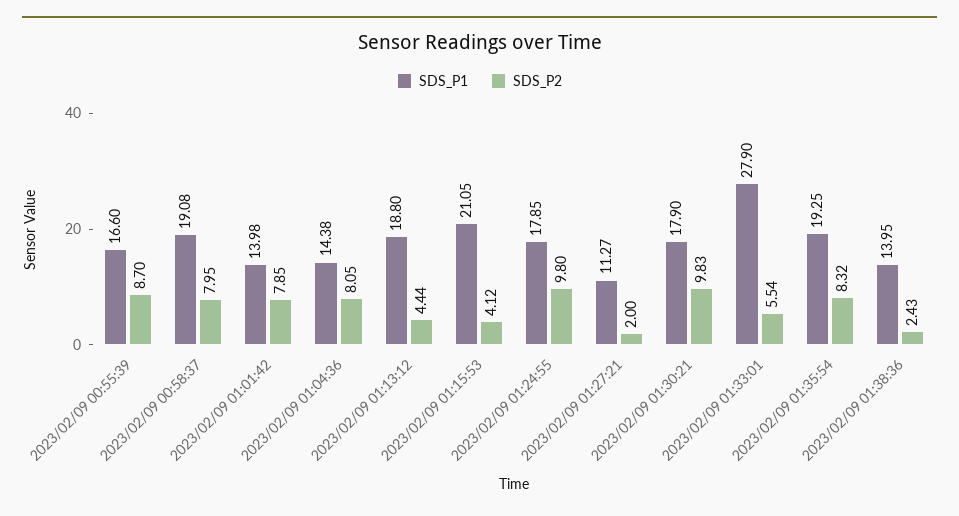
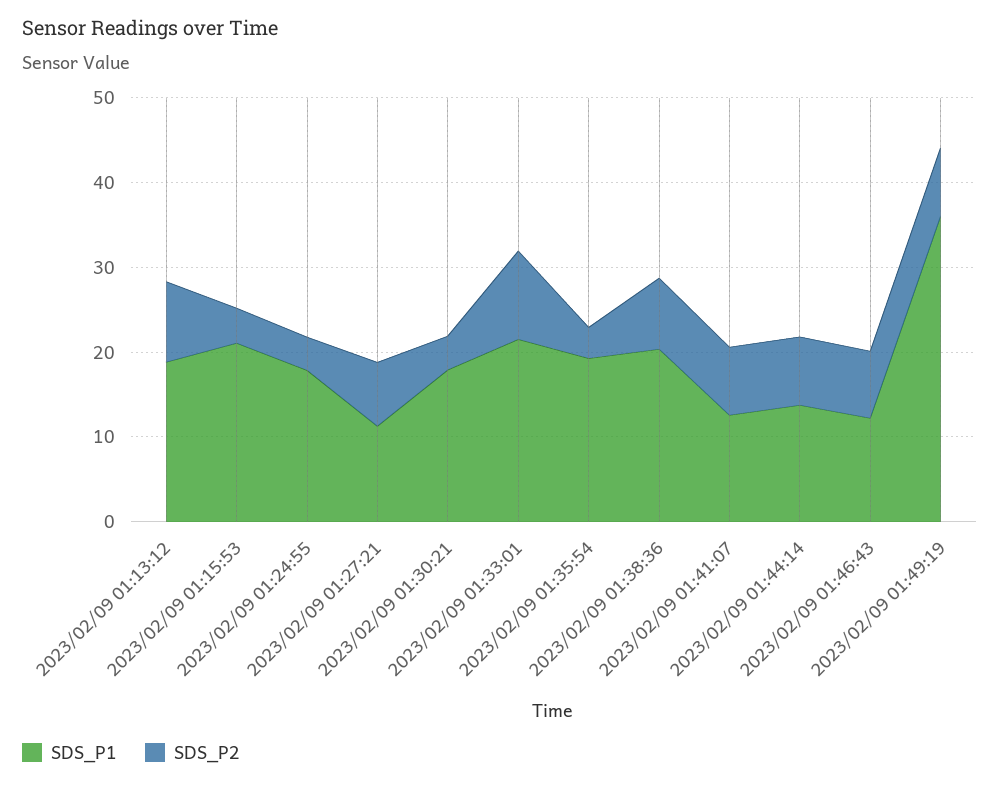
SDS_P1, 2023/02/09 00:55:39: 16.6 -> none
SDS_P2, 2023/02/09 00:55:39: 8.7 -> none
SDS_P1, 2023/02/09 00:58:37: 19.08 -> none
SDS_P2, 2023/02/09 00:58:37: 7.95 -> none
SDS_P1, 2023/02/09 01:01:42: 13.98 -> none
SDS_P2, 2023/02/09 01:01:42: 7.85 -> none
SDS_P1, 2023/02/09 01:04:36: 14.38 -> none
SDS_P2, 2023/02/09 01:04:36: 8.05 -> none
SDS_P2, 2023/02/09 01:13:12: 4.44 -> 10
SDS_P2, 2023/02/09 01:24:55: 9.8 -> 4
SDS_P2, 2023/02/09 01:27:21: 2 -> 8
SDS_P2, 2023/02/09 01:30:21: 9.83 -> 4
SDS_P1, 2023/02/09 01:33:01: 27.9 -> 22
SDS_P2, 2023/02/09 01:33:01: 5.54 -> 10
SDS_P2, 2023/02/09 01:35:54: 8.32 -> 4
SDS_P1, 2023/02/09 01:38:36: 13.95 -> 20
SDS_P2, 2023/02/09 01:38:36: 2.43 -> 8
SDS_P1, 2023/02/09 01:41:07: none -> 12
SDS_P2, 2023/02/09 01:41:07: none -> 8
SDS_P1, 2023/02/09 01:44:14: none -> 14
SDS_P2, 2023/02/09 01:44:14: none -> 8
SDS_P1, 2023/02/09 01:46:43: none -> 12
SDS_P2, 2023/02/09 01:46:43: none -> 8
SDS_P1, 2023/02/09 01:49:19: none -> 36
SDS_P2, 2023/02/09 01:49:19: none -> 8

